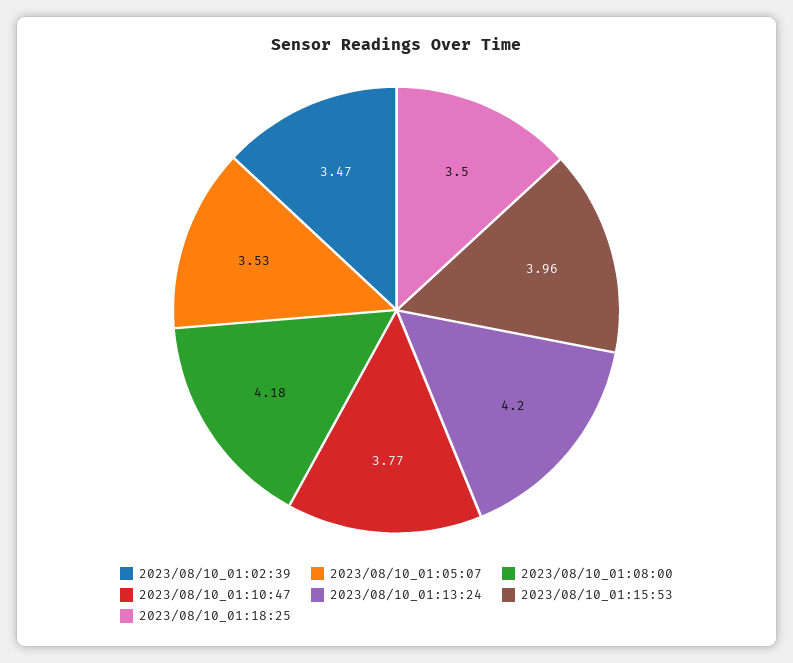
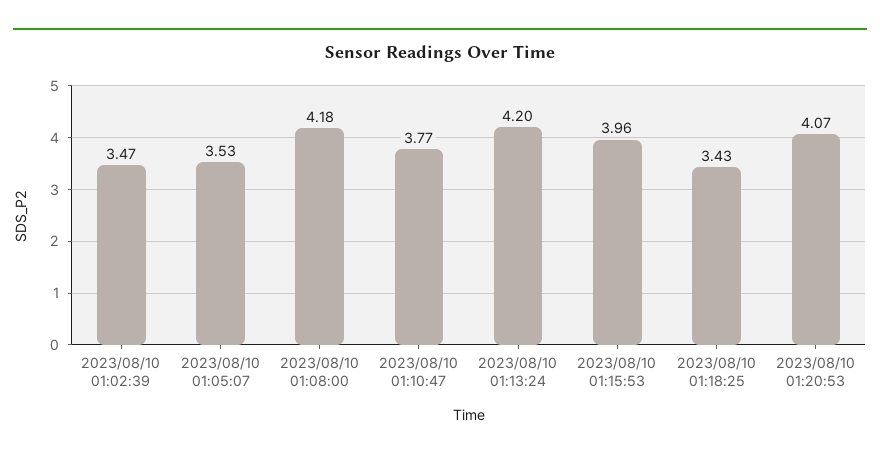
2023/08/10_01:18:25: 3.5 -> 3.43
2023/08/10 01:20:53: none -> 4.07

